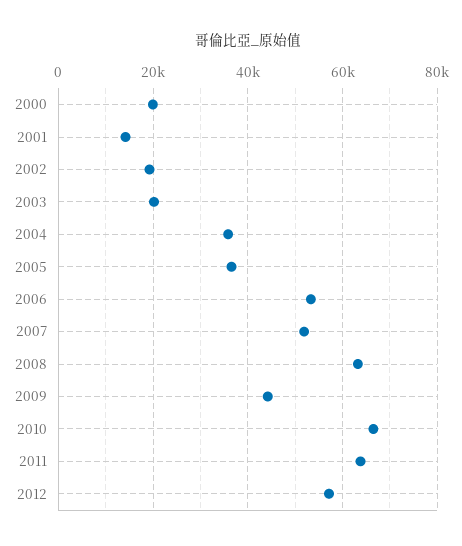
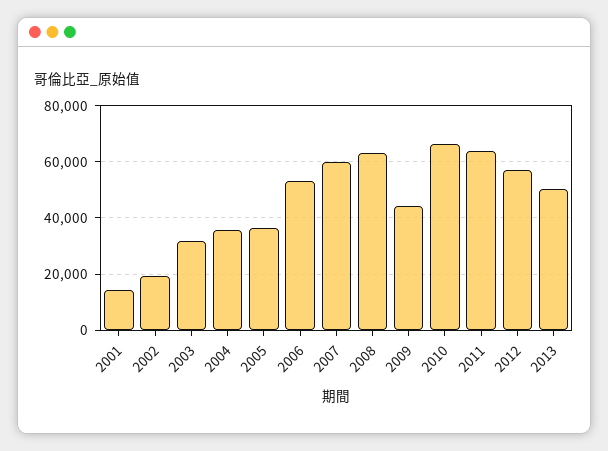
2000: 20000 -> none
2003: 20000 -> 32500
2007: 52000 -> 60000
2013: none -> 50000

